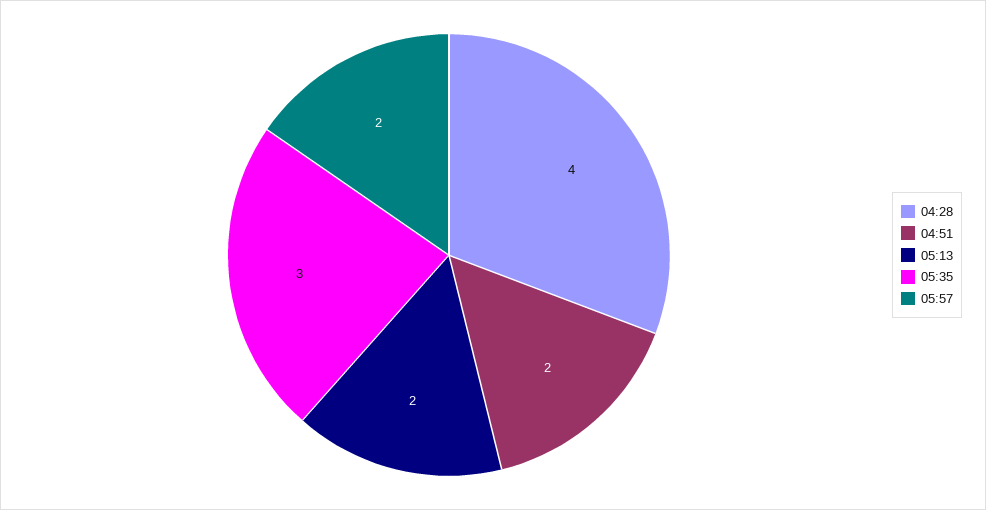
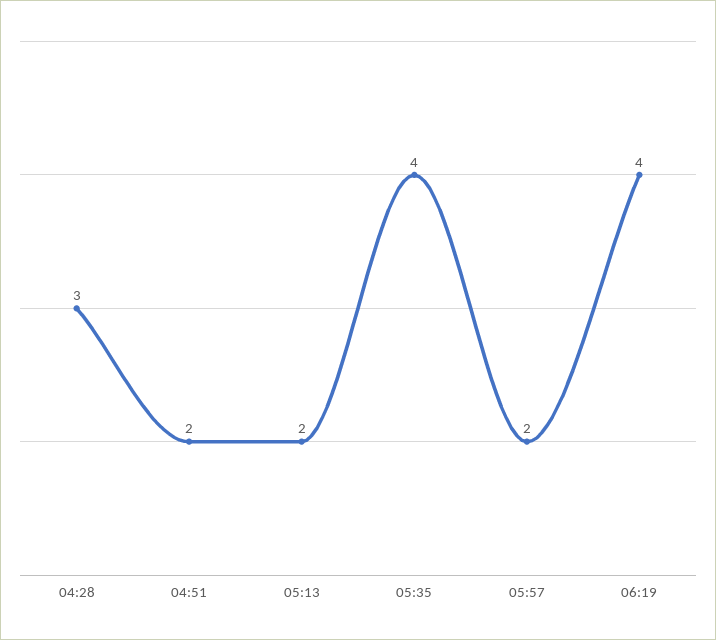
04:28: 4 -> 3
05:35: 3 -> 4
06:19: none -> 4

